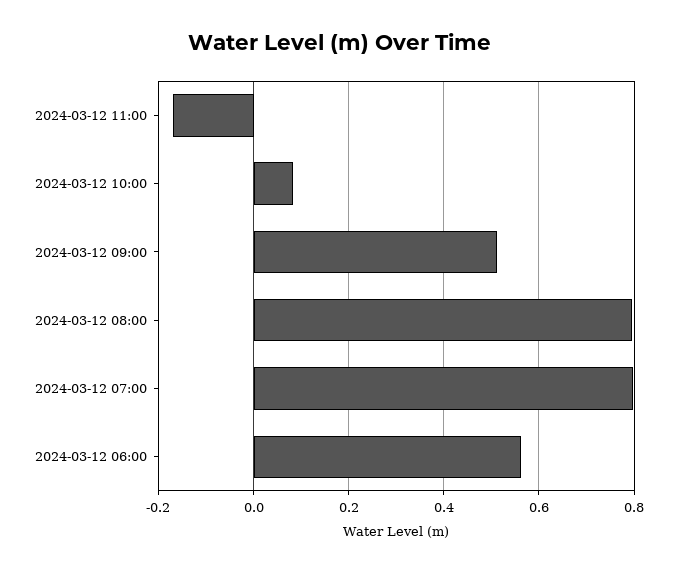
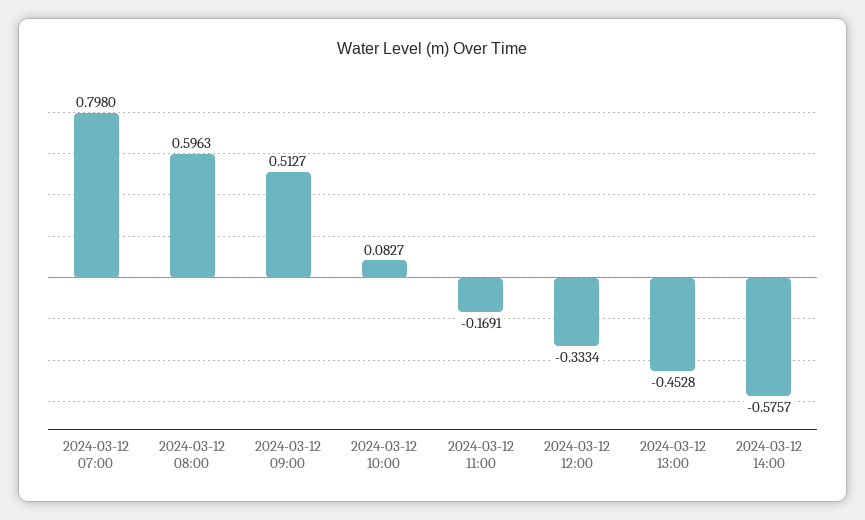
2024-03-12 08:00: 0.8 -> 0.5963
2024-03-12 06:00: 0.56 -> none
2024-03-12 12:00: none -> -0.3334
2024-03-12 13:00: none -> -0.4528
2024-03-12 14:00: none -> -0.5757

